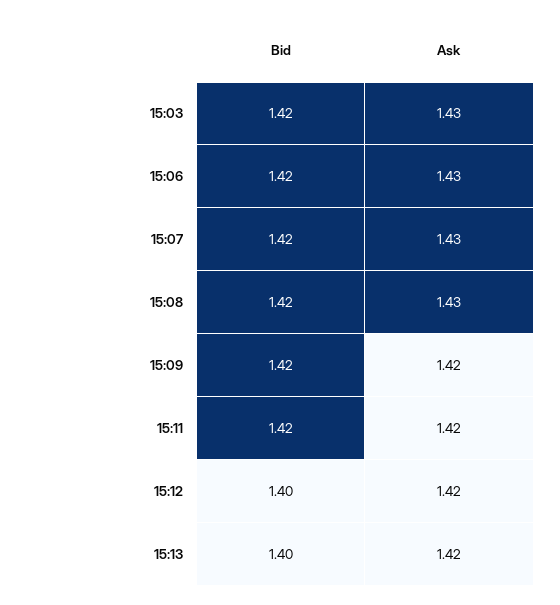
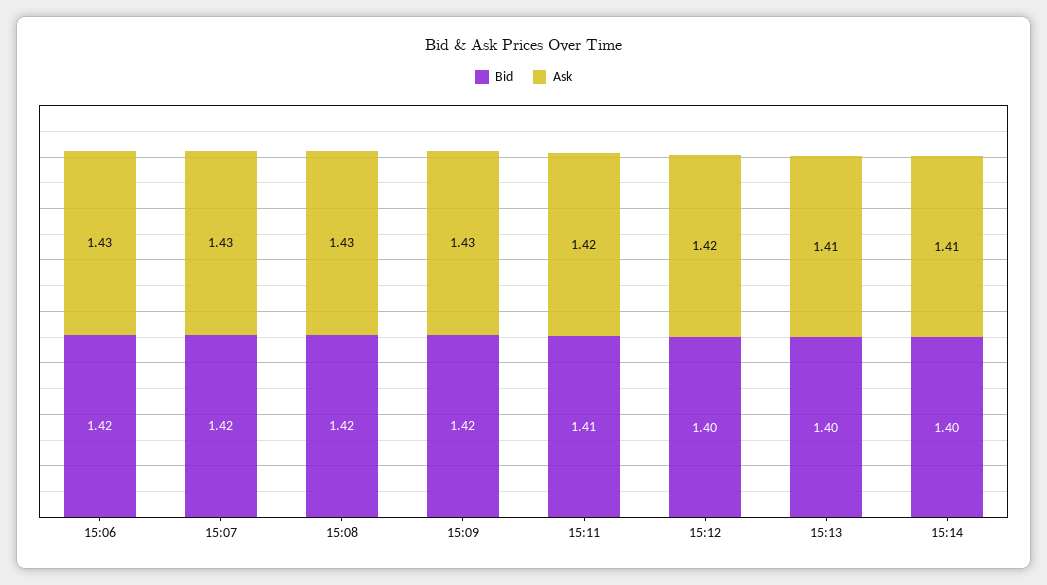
Bid, 15:03: 1.42 -> none
Ask, 15:03: 1.43 -> none
Ask, 15:09: 1.42 -> 1.43
Bid, 15:11: 1.42 -> 1.41
Ask, 15:13: 1.42 -> 1.41
Bid, 15:14: none -> 1.4
Ask, 15:14: none -> 1.41

